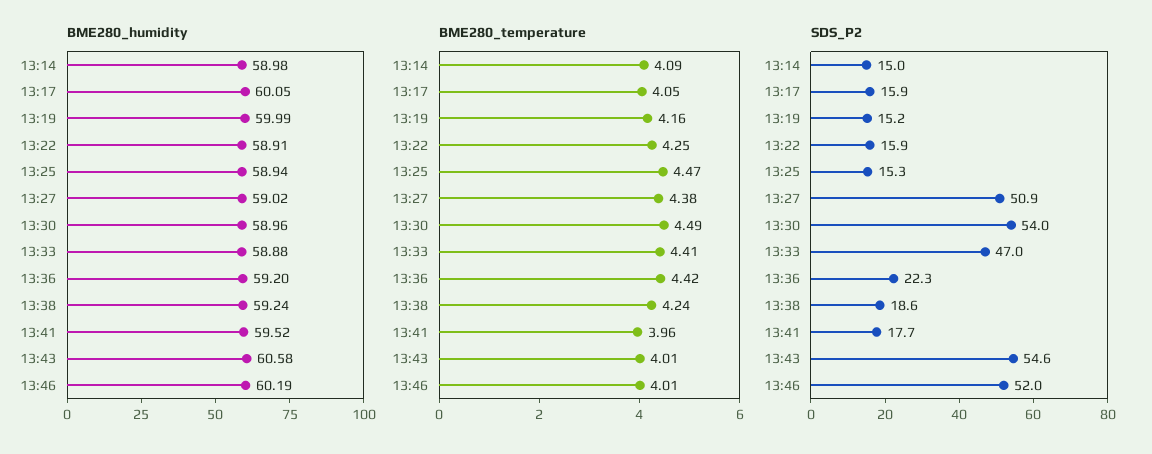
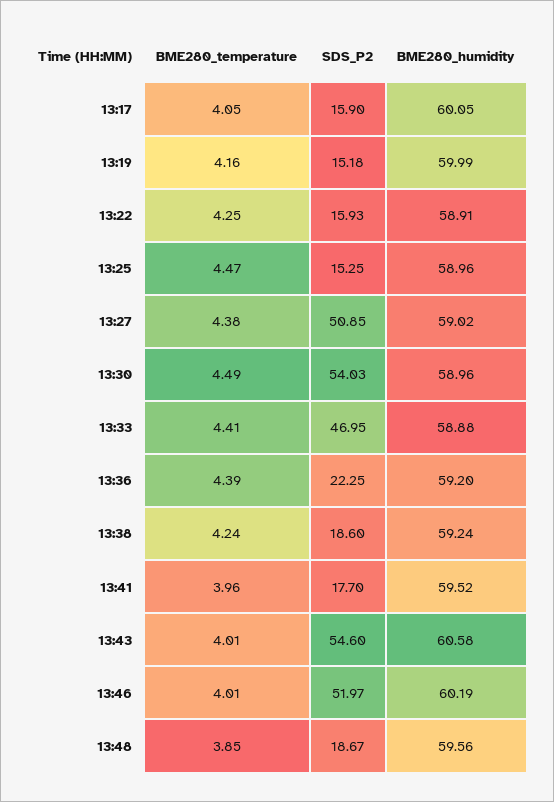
BME280_humidity, 13:14: 58.98 -> none
BME280_humidity, 13:25: 58.94 -> 58.96
BME280_temperature, 13:14: 4.09 -> none
BME280_temperature, 13:36: 4.42 -> 4.39
SDS_P2, 13:14: 15 -> none
BME280_temperature, 13:48: none -> 3.85
SDS_P2, 13:48: none -> 18.67
BME280_humidity, 13:48: none -> 59.56

